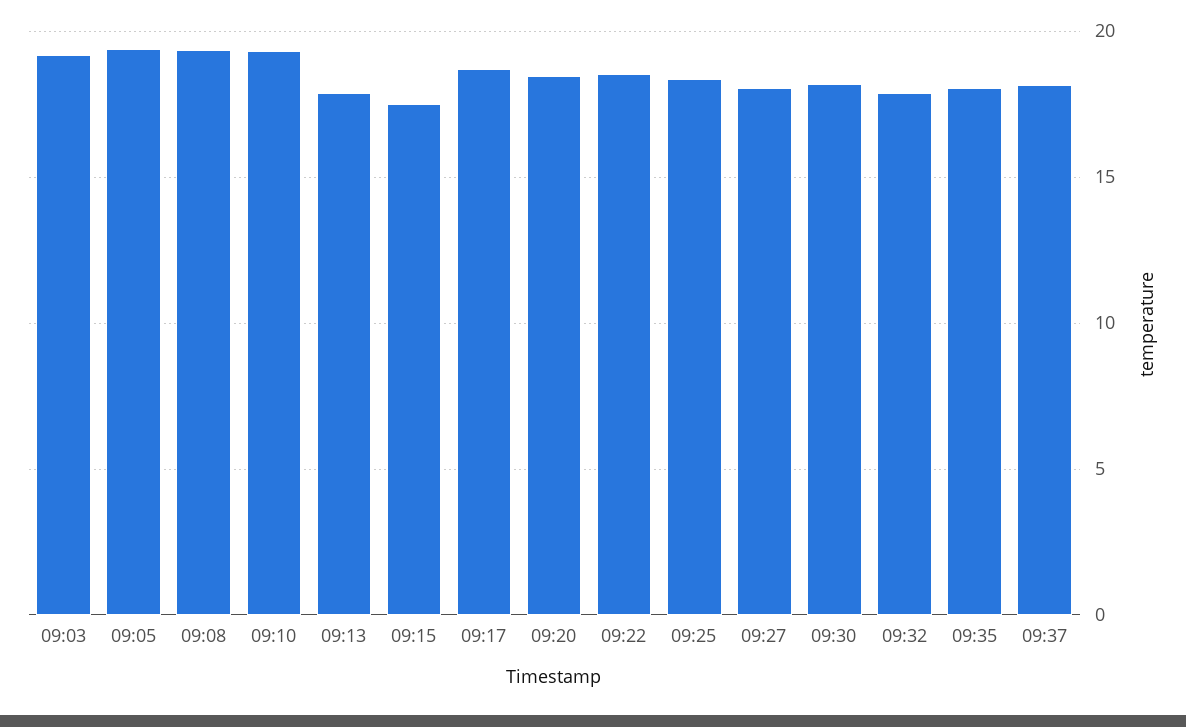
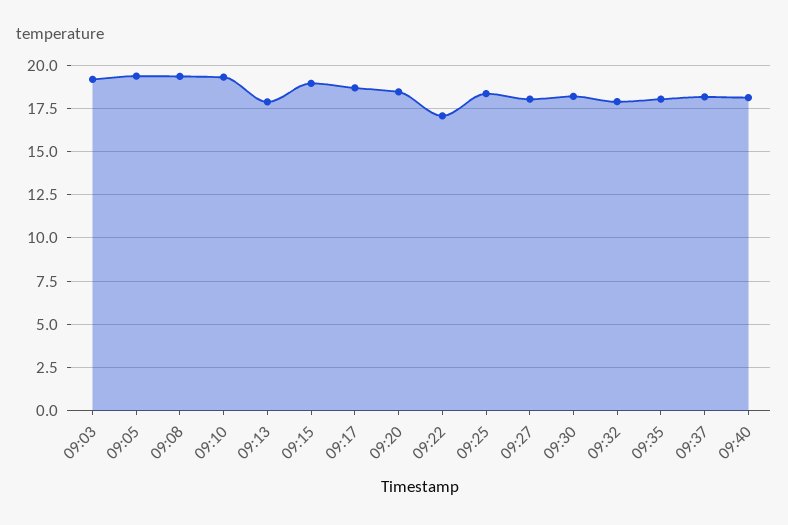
09:15: 17.5 -> 19
09:22: 18.5 -> 17
09:40: none -> 18

